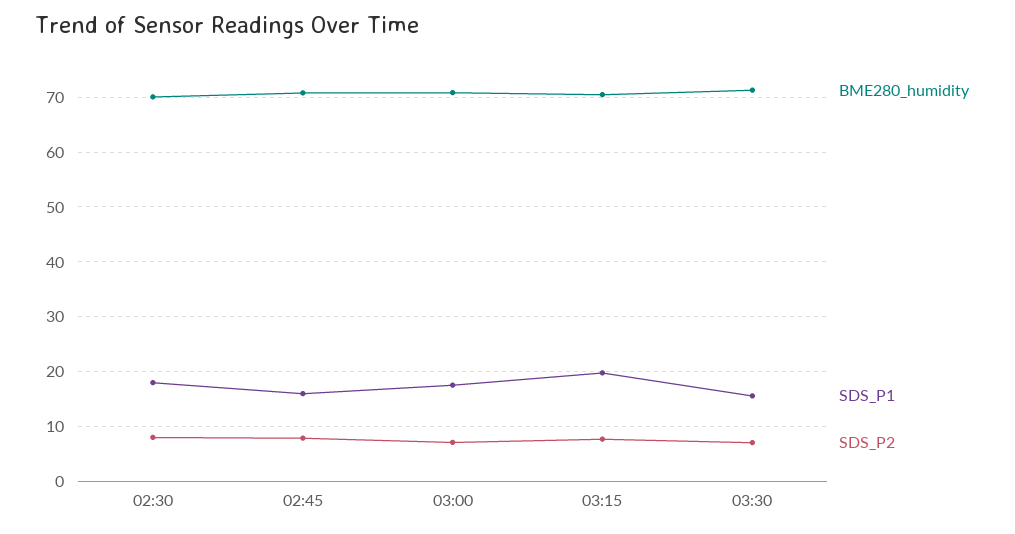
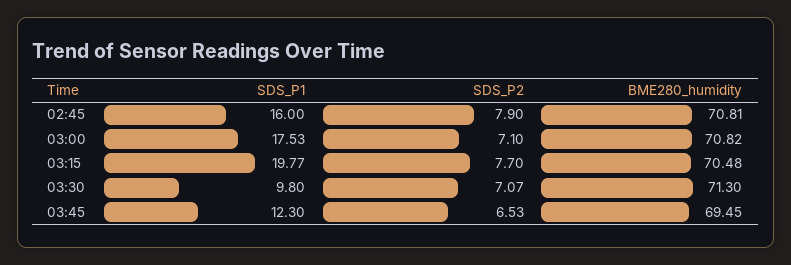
BME280_humidity, 02:30: 70 -> none
SDS_P1, 02:30: 18 -> none
SDS_P2, 02:30: 8 -> none
SDS_P1, 03:30: 16 -> 9.8
SDS_P1, 03:45: none -> 12.3
SDS_P2, 03:45: none -> 6.53
BME280_humidity, 03:45: none -> 69.45

